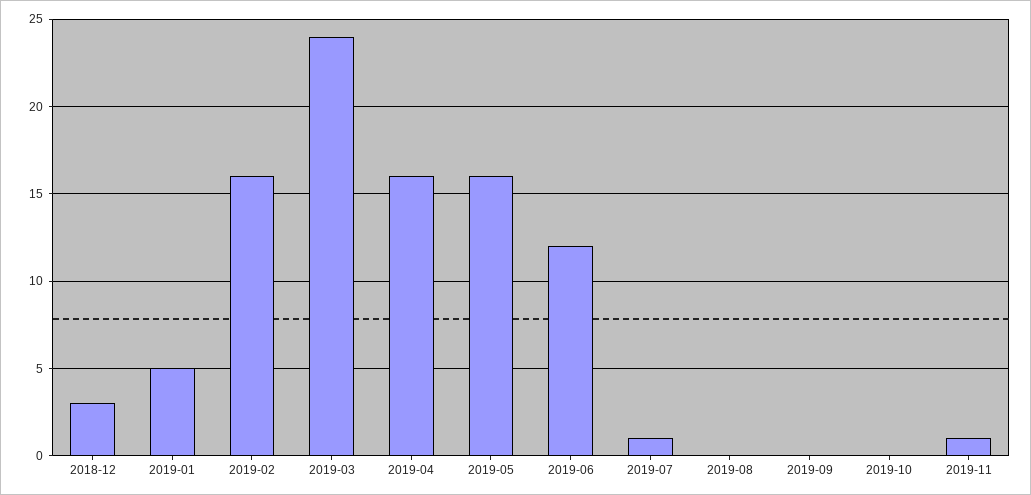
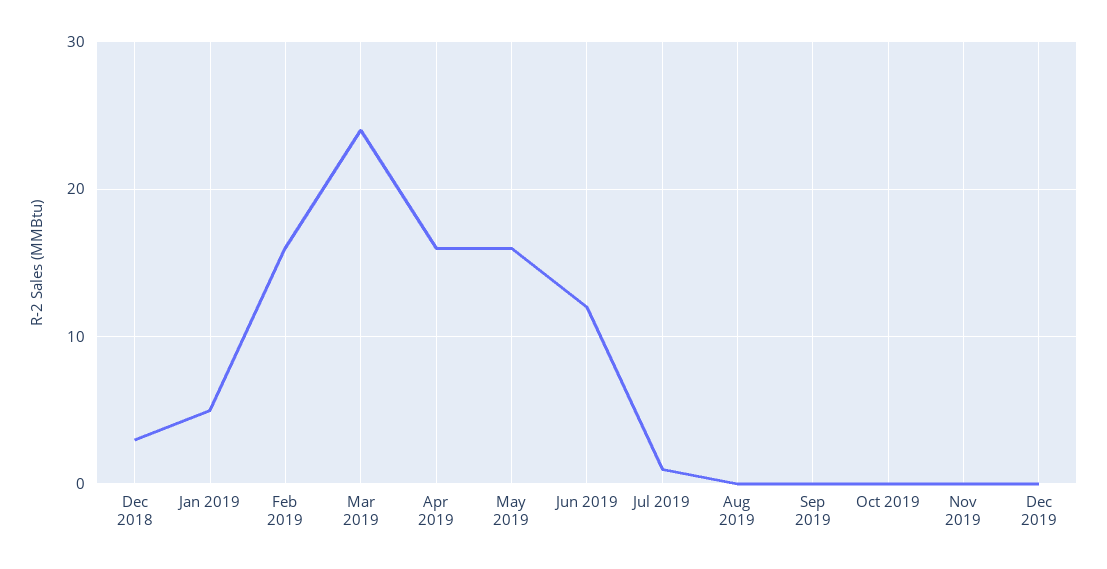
2019-11: 1 -> 0
Dec 2019: none -> 0

